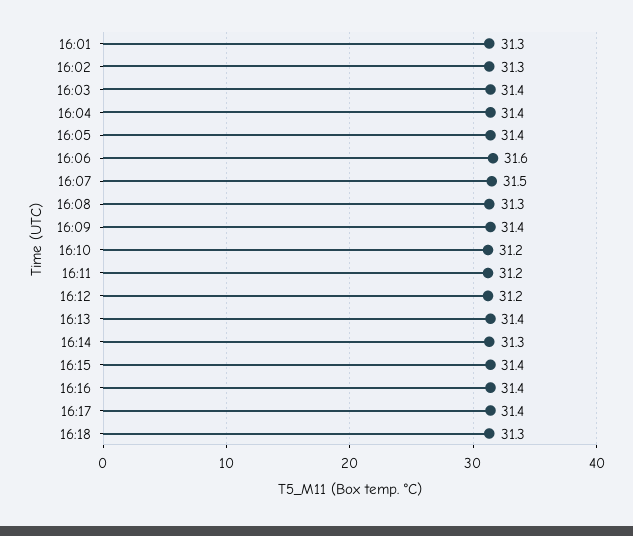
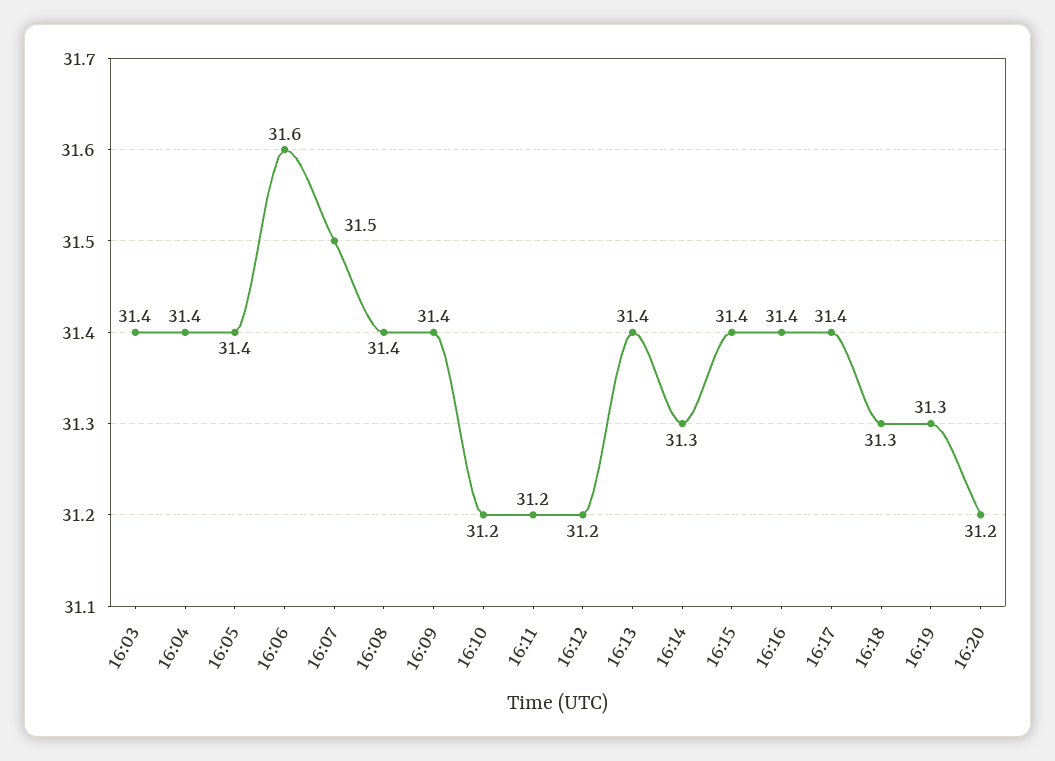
16:01: 31.3 -> none
16:02: 31.3 -> none
16:08: 31.3 -> 31.4
16:19: none -> 31.3
16:20: none -> 31.2

